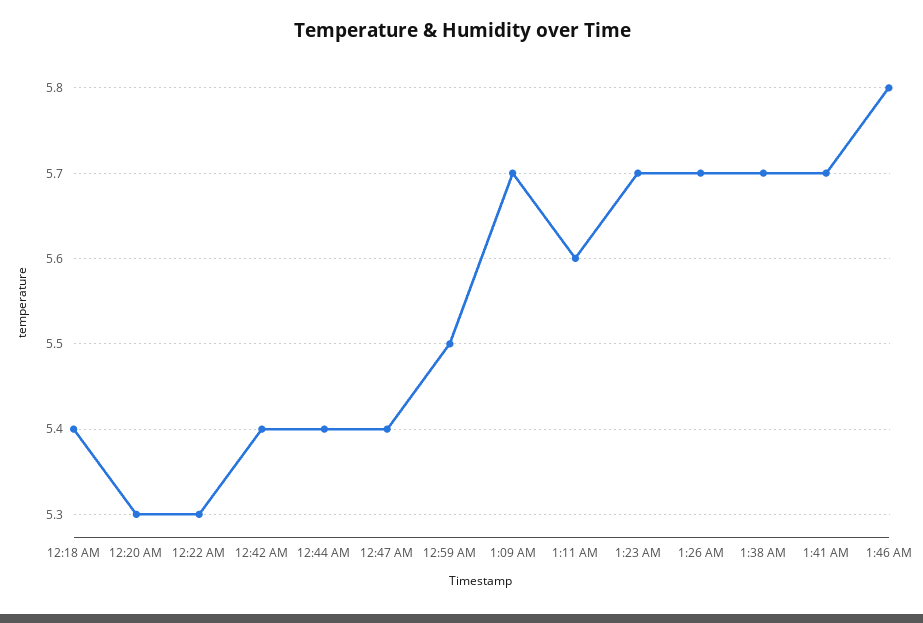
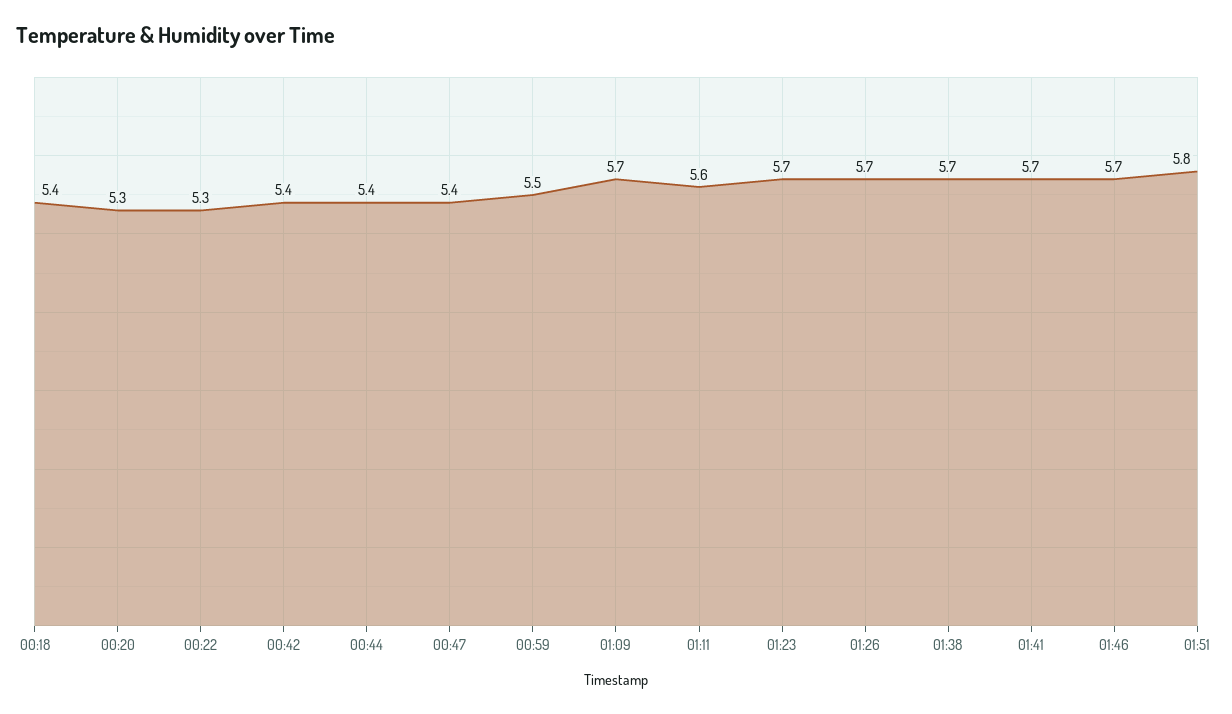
1:46 AM: 5.8 -> 5.7
01:51: none -> 5.8

